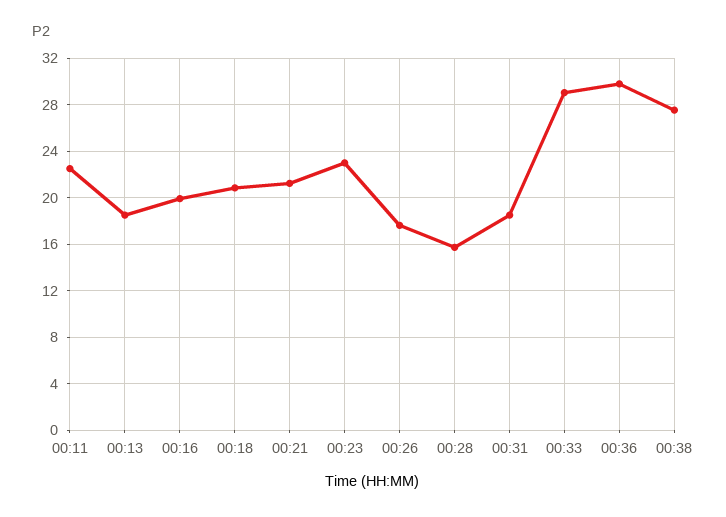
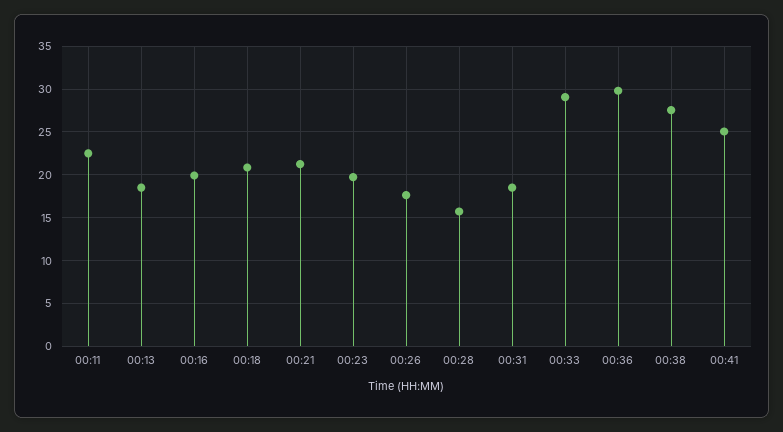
00:23: 23 -> 20
00:41: none -> 25

